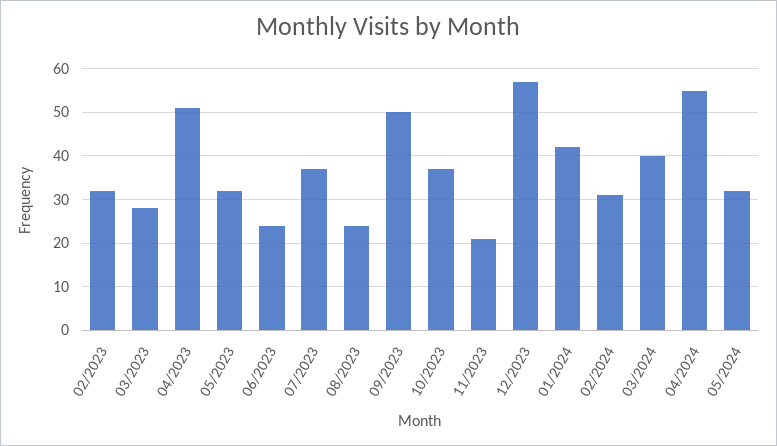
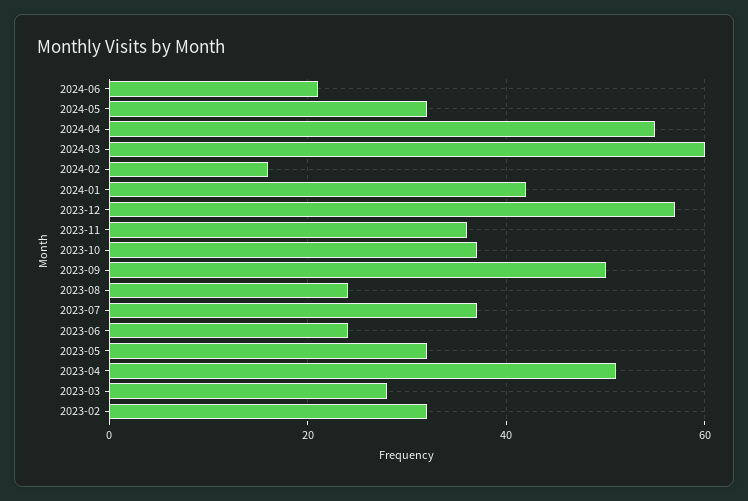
11/2023: 20 -> 35
02/2024: 30 -> 15
03/2024: 40 -> 60
2024-06: none -> 20

